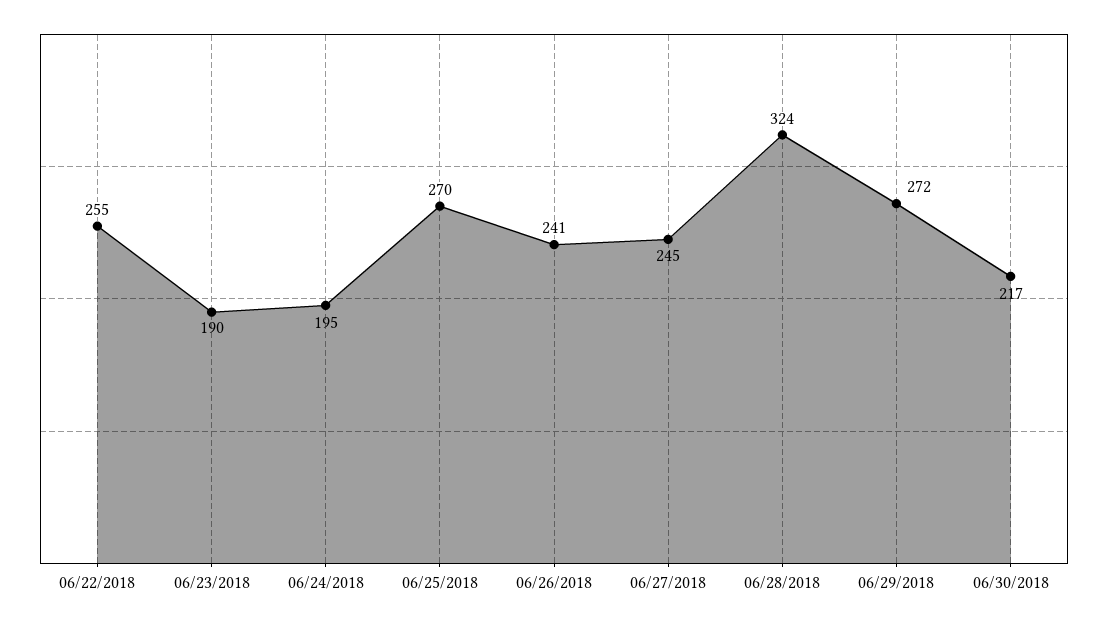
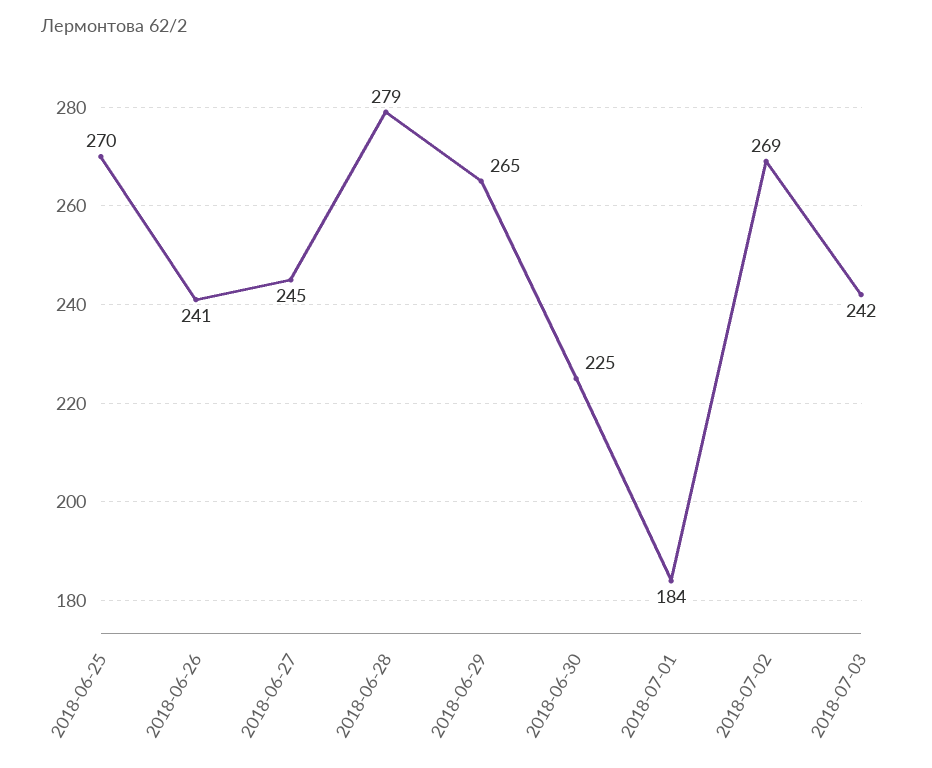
06/22/2018: 255 -> none
06/23/2018: 190 -> none
06/24/2018: 195 -> none
06/28/2018: 324 -> 279
06/29/2018: 272 -> 265
06/30/2018: 217 -> 225
2018-07-01: none -> 184
2018-07-02: none -> 269
2018-07-03: none -> 242

